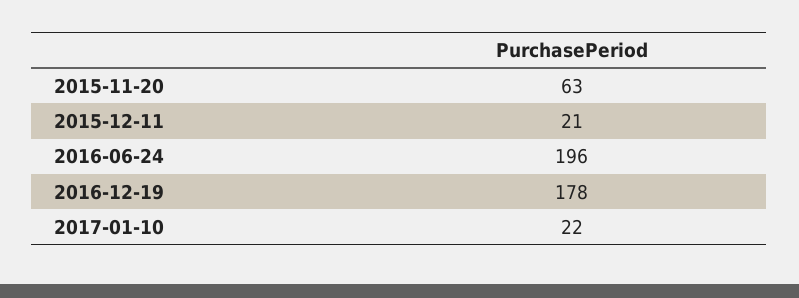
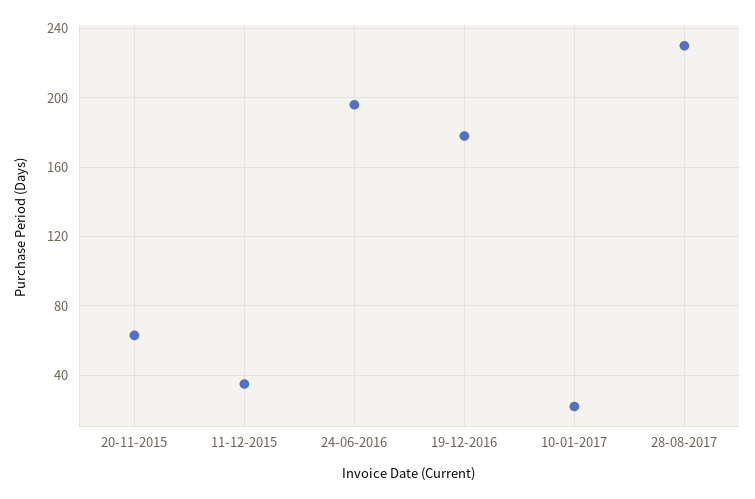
2015-12-11: 21 -> 35
28-08-2017: none -> 230

